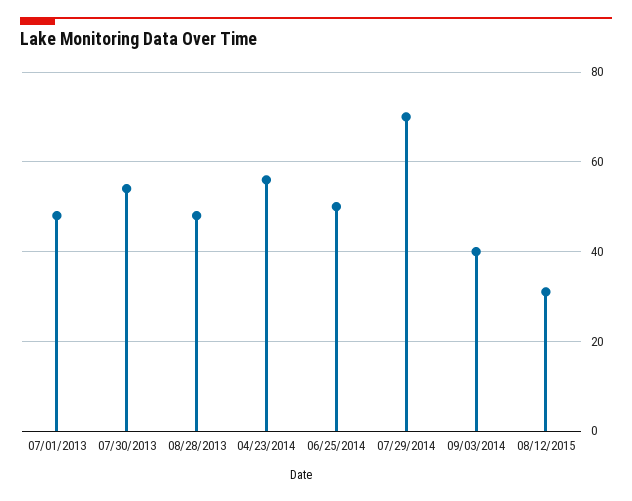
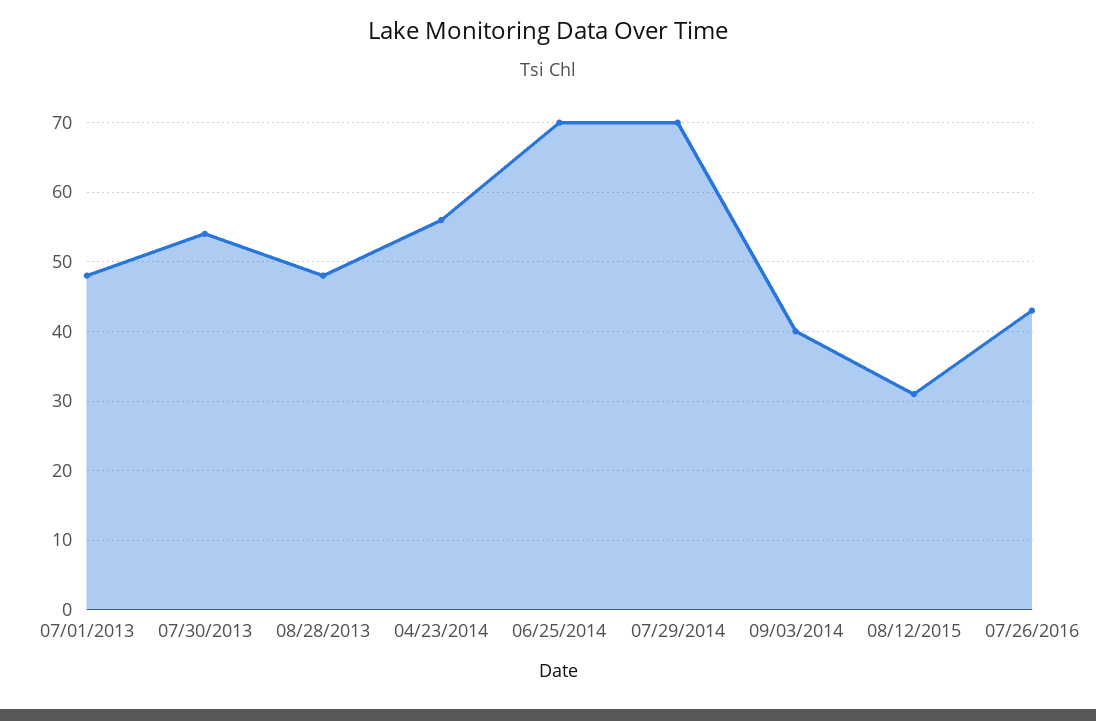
06/25/2014: 50 -> 70
07/26/2016: none -> 43

